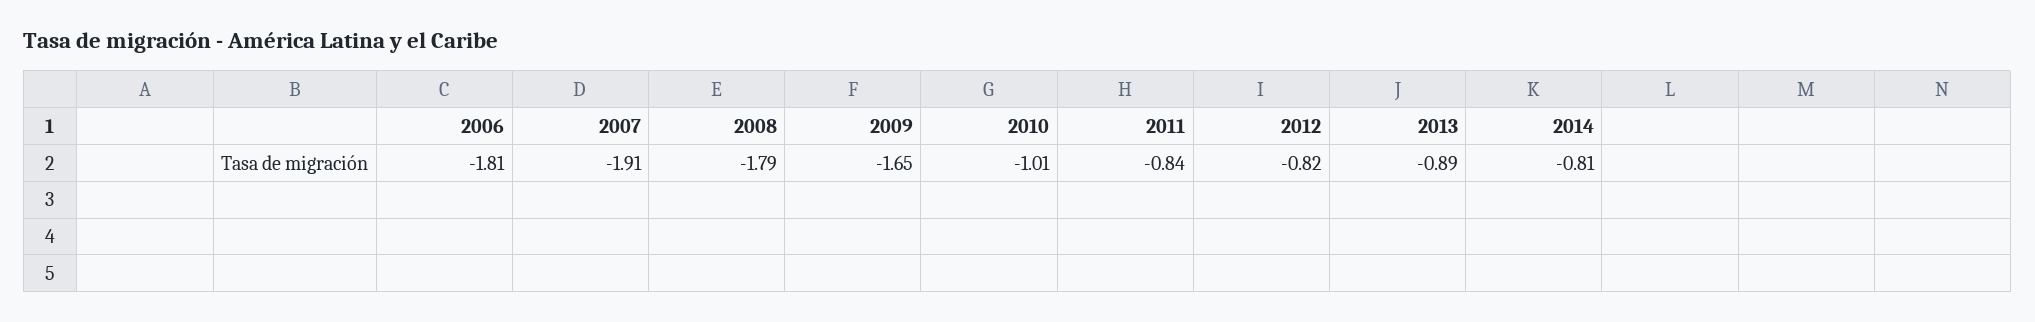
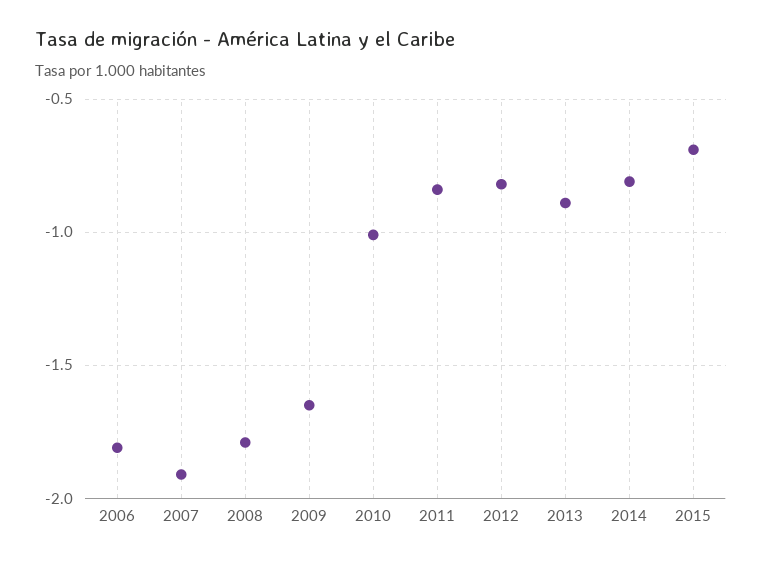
2015: none -> -0.7

